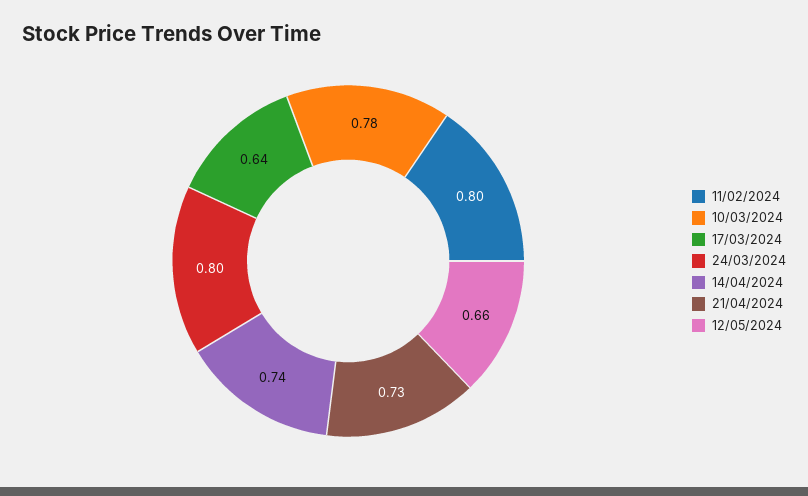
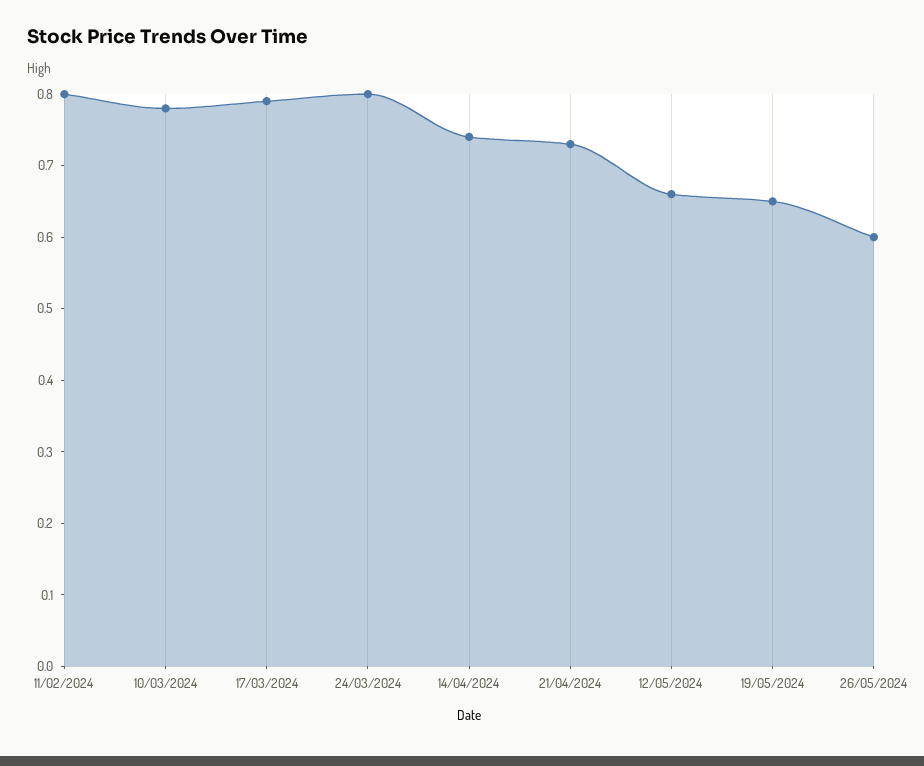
17/03/2024: 0.64 -> 0.8
19/05/2024: none -> 0.65
26/05/2024: none -> 0.6

